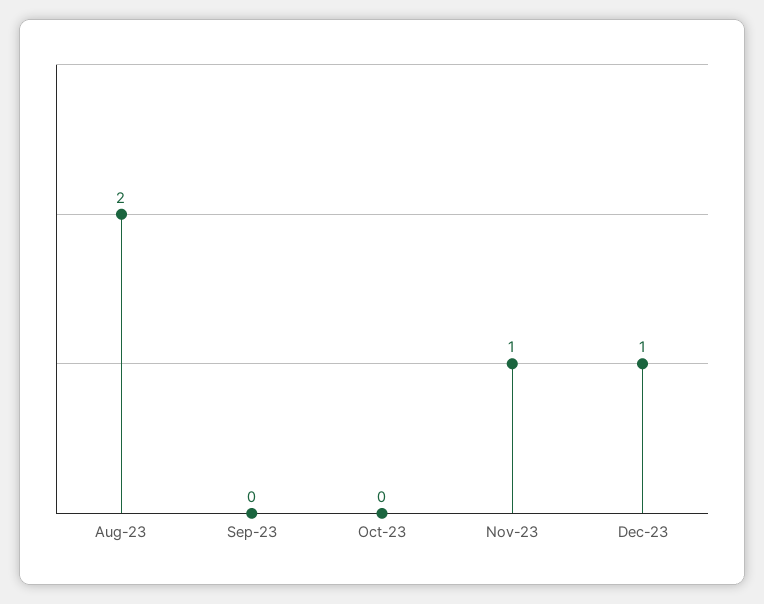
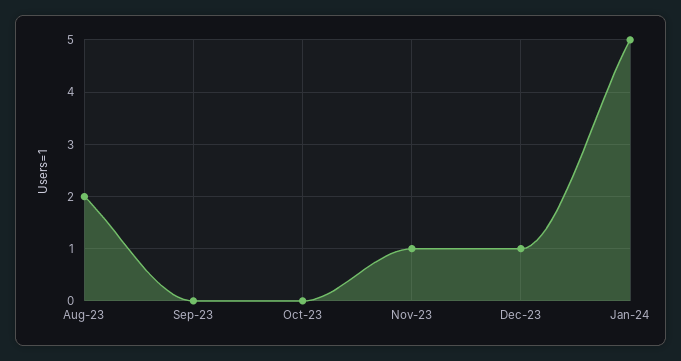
Jan-24: none -> 5

